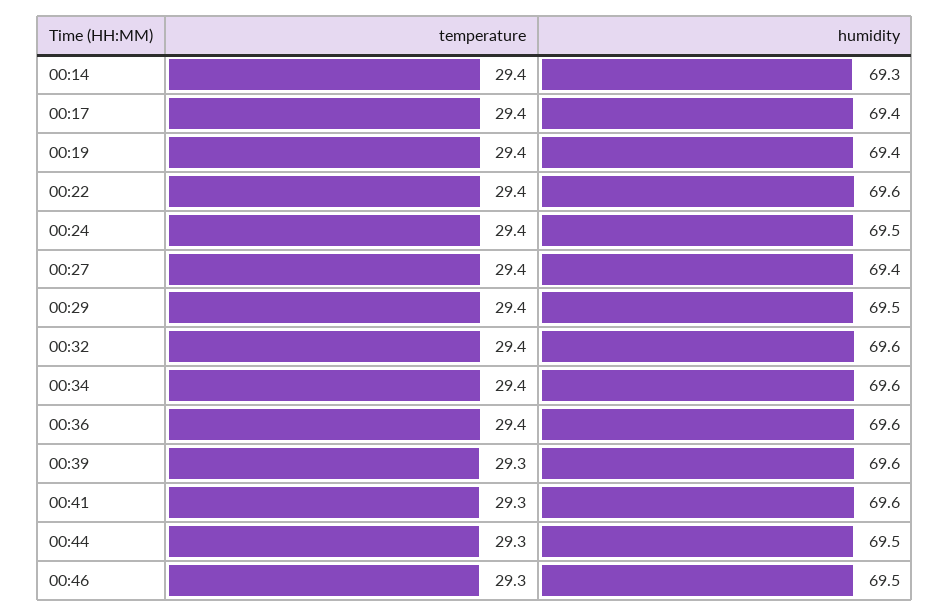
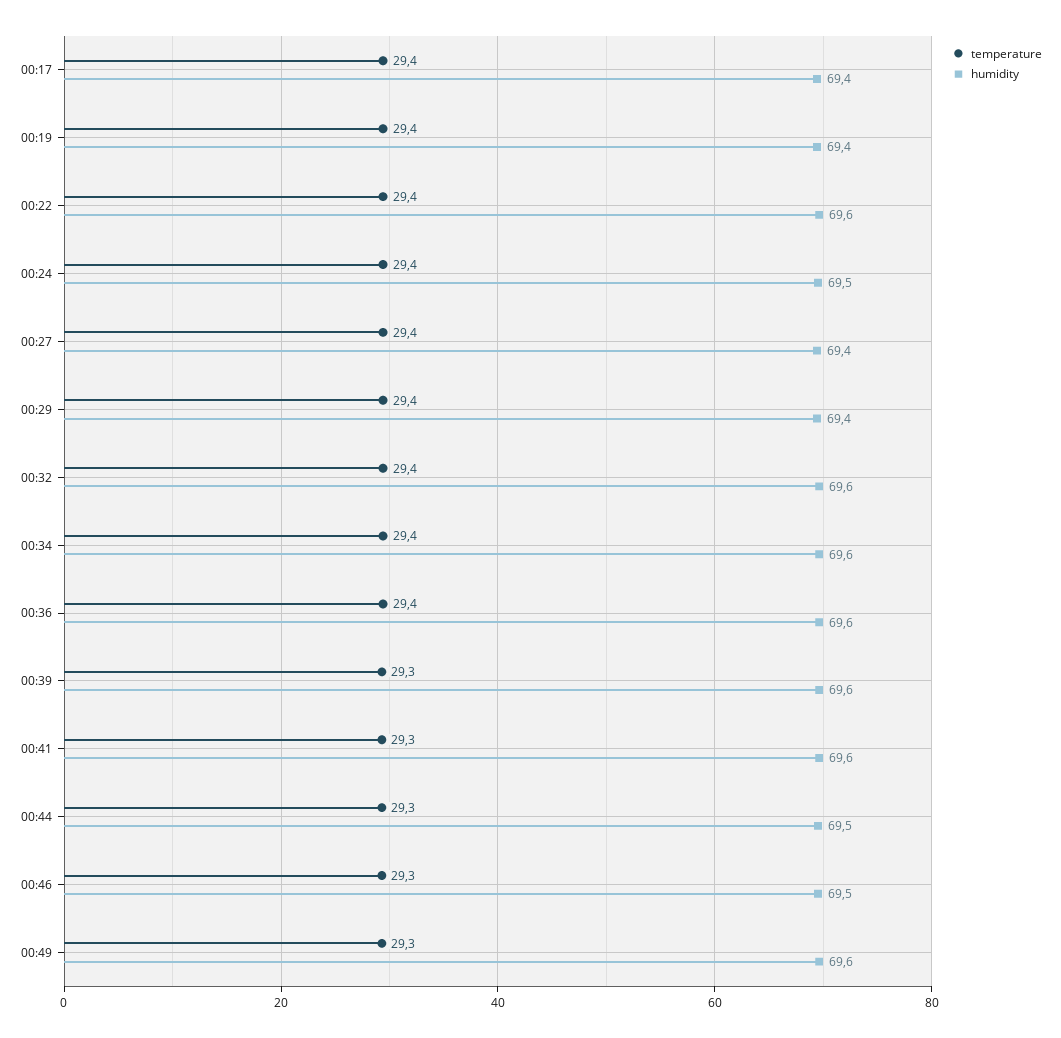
temperature, 00:14: 29.4 -> none
humidity, 00:14: 69.3 -> none
humidity, 00:29: 69.5 -> 69.4
temperature, 00:49: none -> 29.3
humidity, 00:49: none -> 69.6

